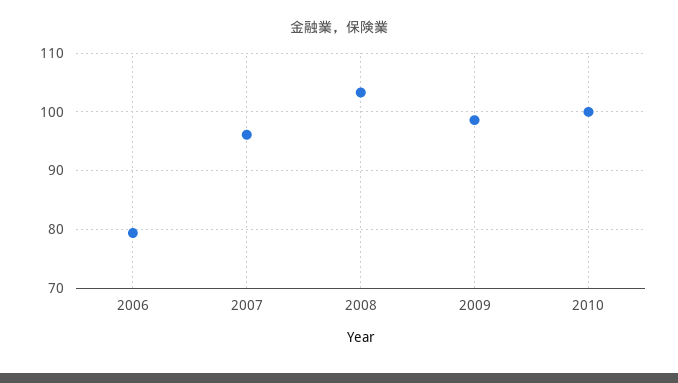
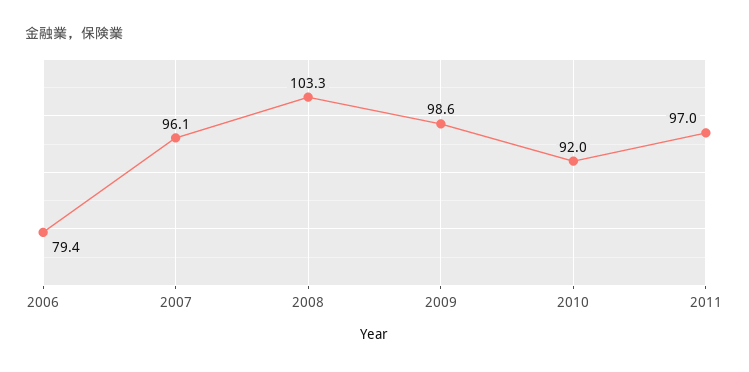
2010: 100 -> 92
2011: none -> 97

